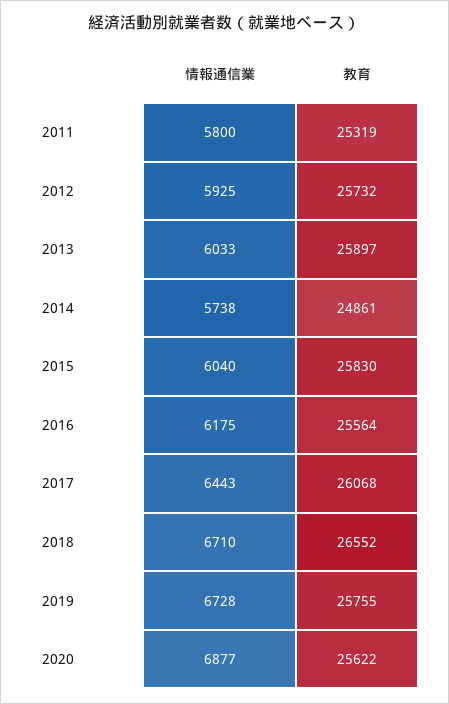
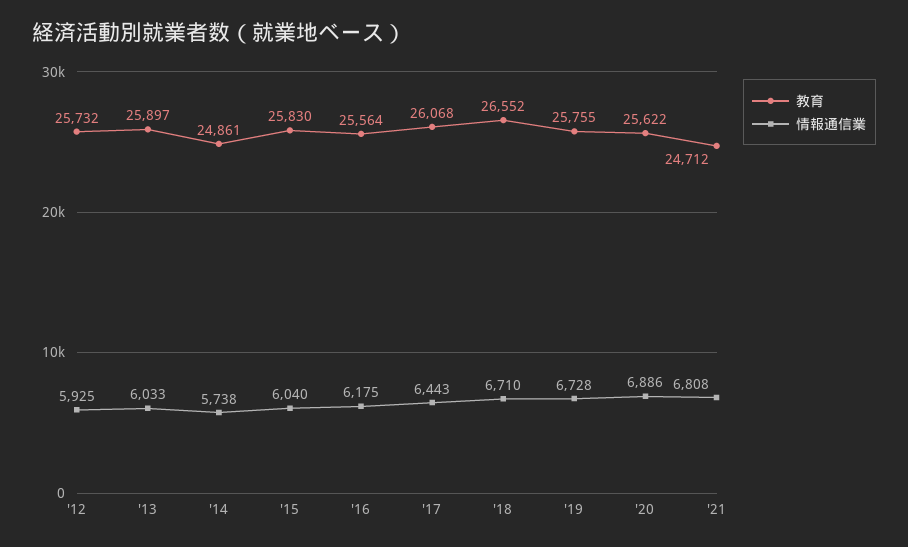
情報通信業, 2011: 5800 -> none
教育, 2011: 25319 -> none
情報通信業, 2020: 6877 -> 6886
教育, '21: none -> 24712
情報通信業, '21: none -> 6808

